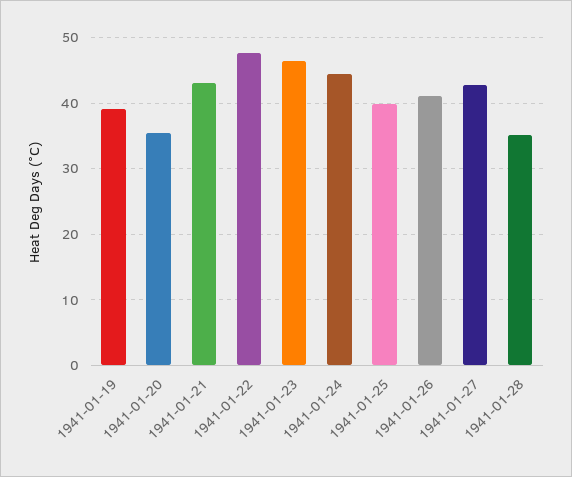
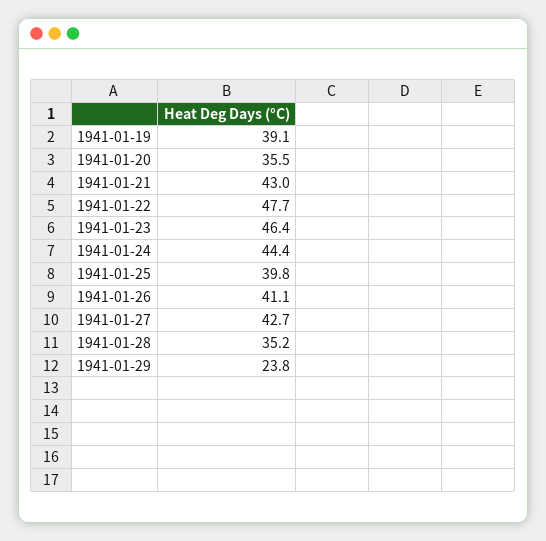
1941-01-29: none -> 23.8

